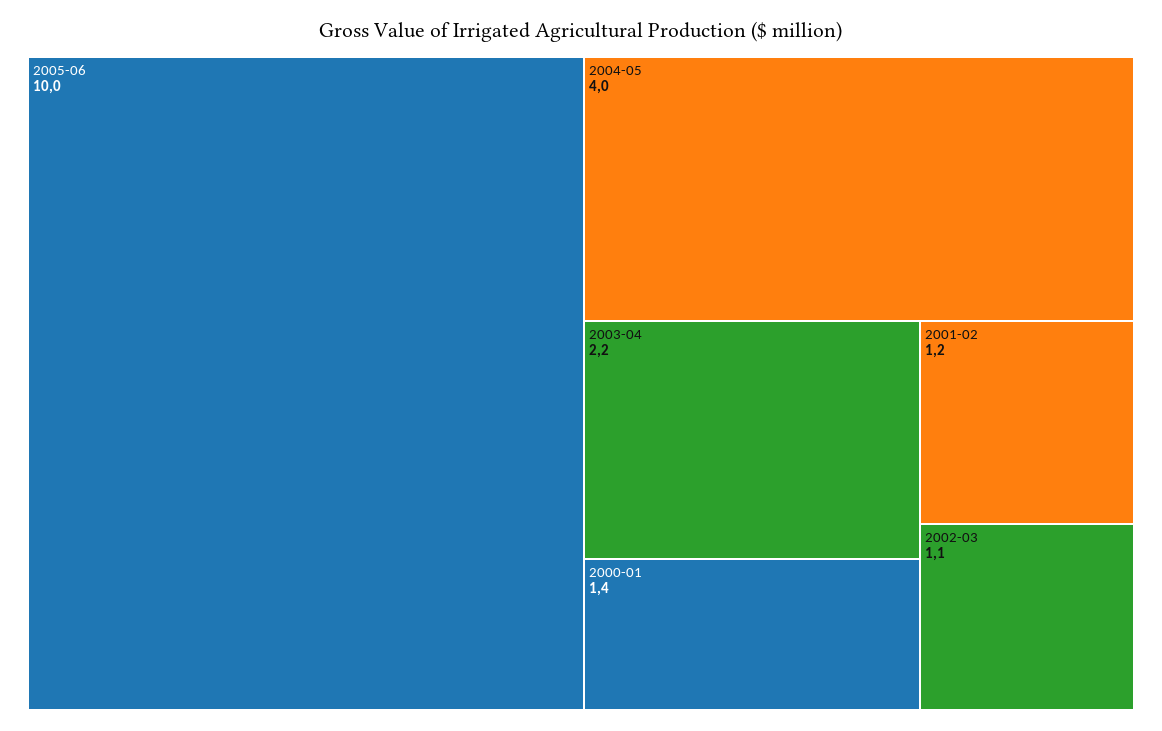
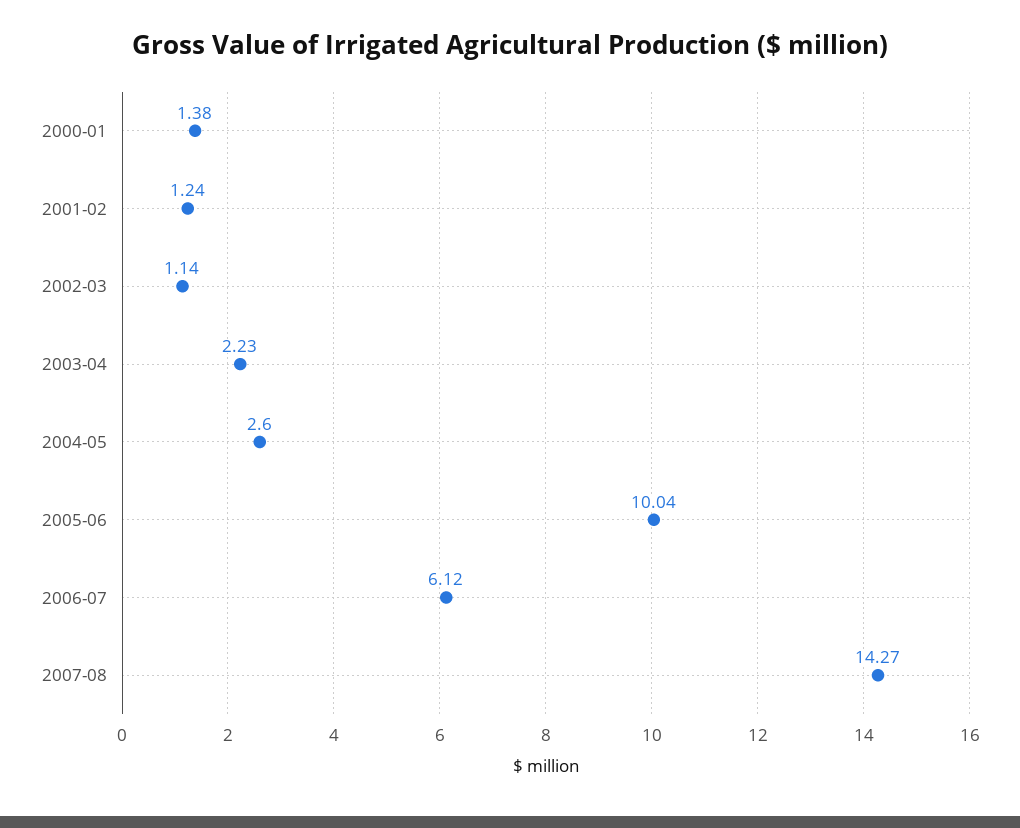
2004-05: 4 -> 2.6
2006-07: none -> 6.12
2007-08: none -> 14.27

